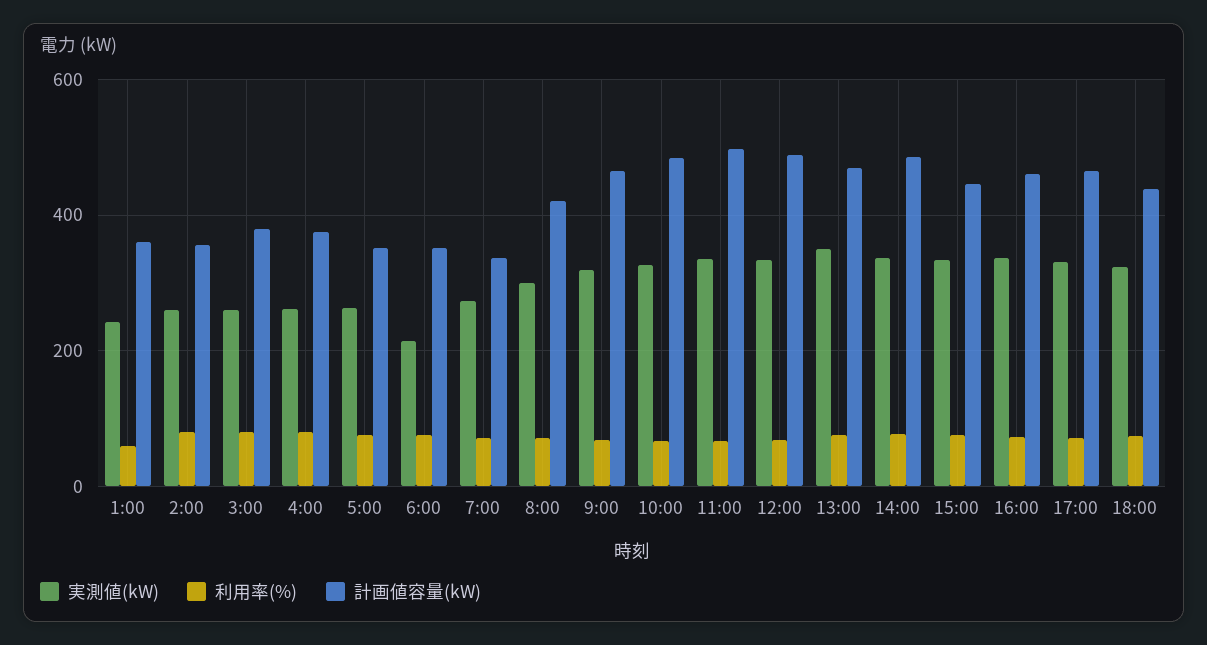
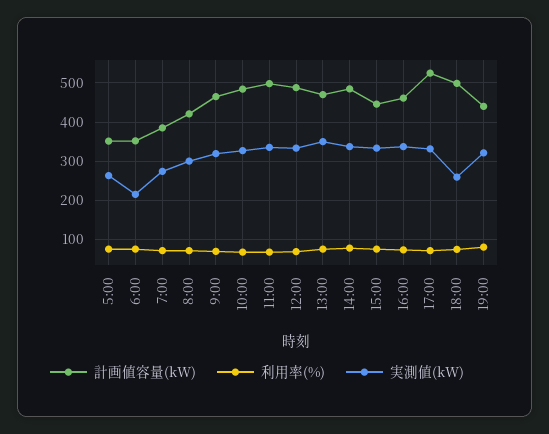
実測値(kW), 1:00: 240 -> none
利用率(%), 1:00: 60 -> none
計画値容量(kW), 1:00: 360 -> none
実測値(kW), 2:00: 260 -> none
利用率(%), 2:00: 80 -> none
計画値容量(kW), 2:00: 360 -> none
実測値(kW), 3:00: 260 -> none
利用率(%), 3:00: 80 -> none
計画値容量(kW), 3:00: 380 -> none
実測値(kW), 4:00: 260 -> none
利用率(%), 4:00: 80 -> none
計画値容量(kW), 4:00: 380 -> none
計画値容量(kW), 7:00: 340 -> 380
計画値容量(kW), 17:00: 460 -> 520
実測値(kW), 18:00: 320 -> 260
計画値容量(kW), 18:00: 440 -> 500
計画値容量(kW), 19:00: none -> 440
利用率(%), 19:00: none -> 80
実測値(kW), 19:00: none -> 320

